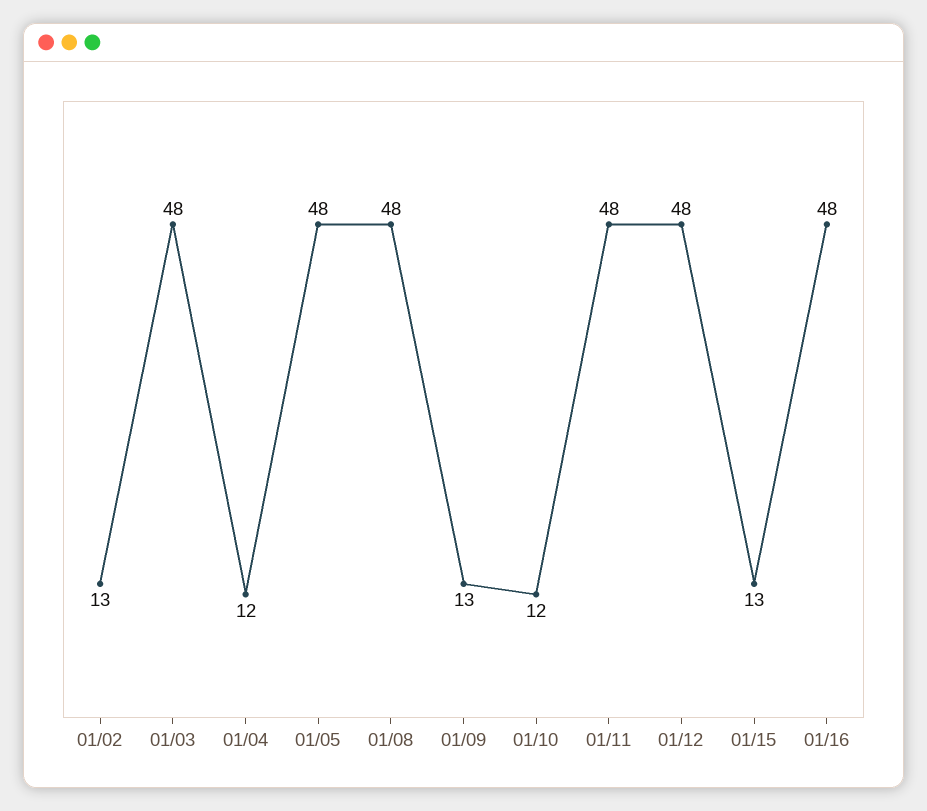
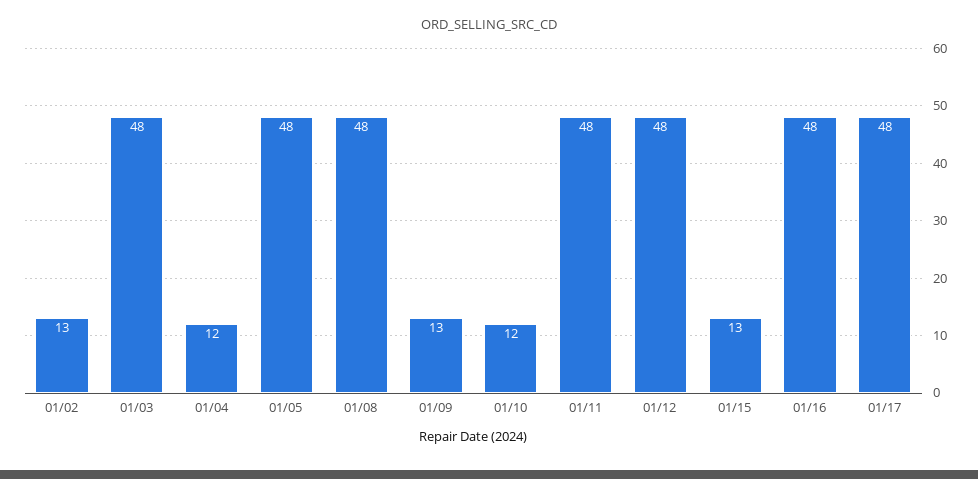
01/17: none -> 48

